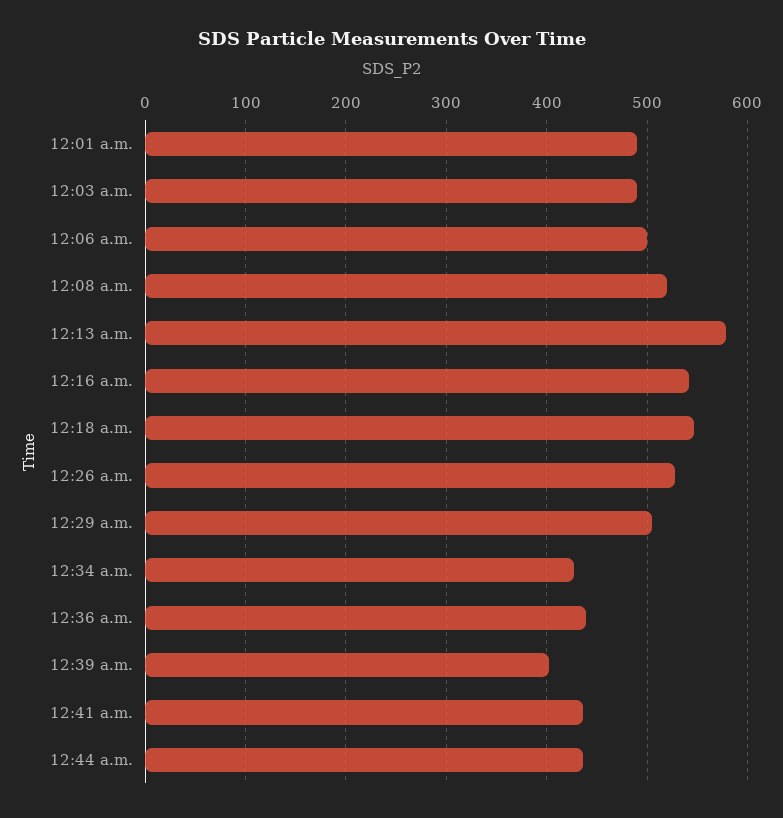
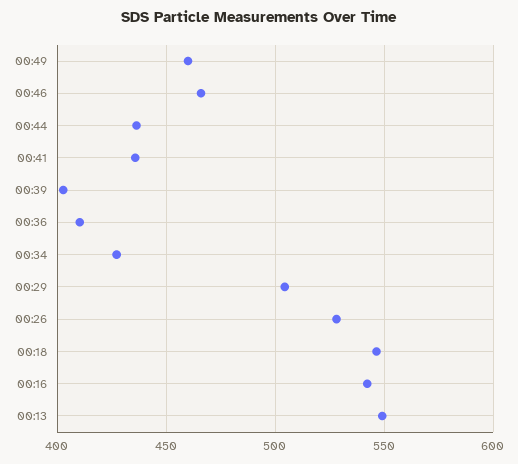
12:01 a.m.: 490 -> none
12:03 a.m.: 490 -> none
12:06 a.m.: 500 -> none
12:08 a.m.: 520 -> none
12:13 a.m.: 580 -> 550
12:36 a.m.: 440 -> 410
00:49: none -> 460
00:46: none -> 465

